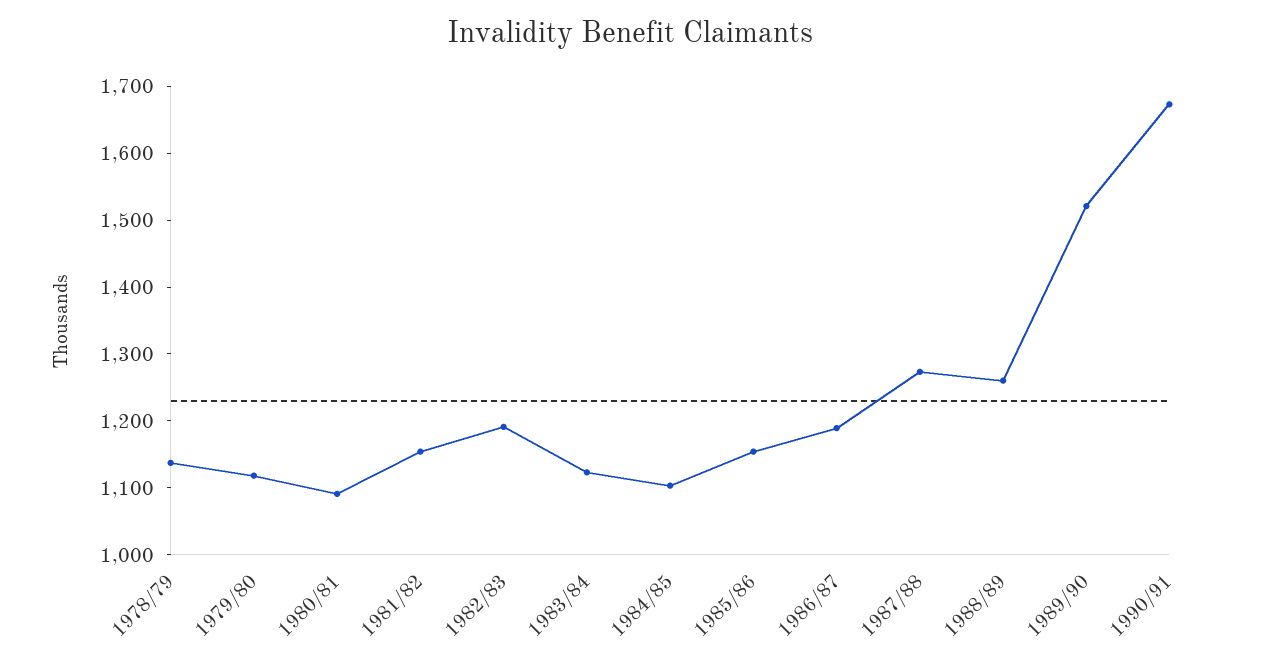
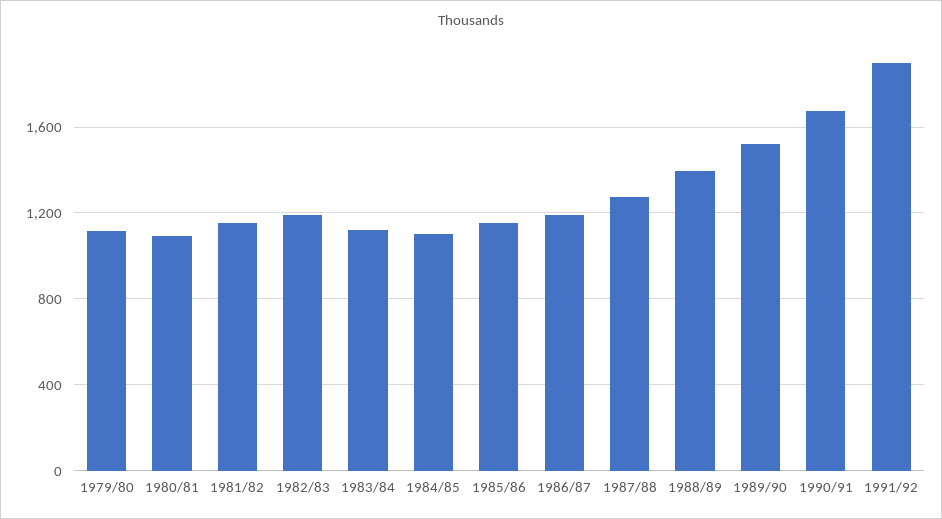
1978/79: 1140 -> none
1988/89: 1260 -> 1400
1991/92: none -> 1900

